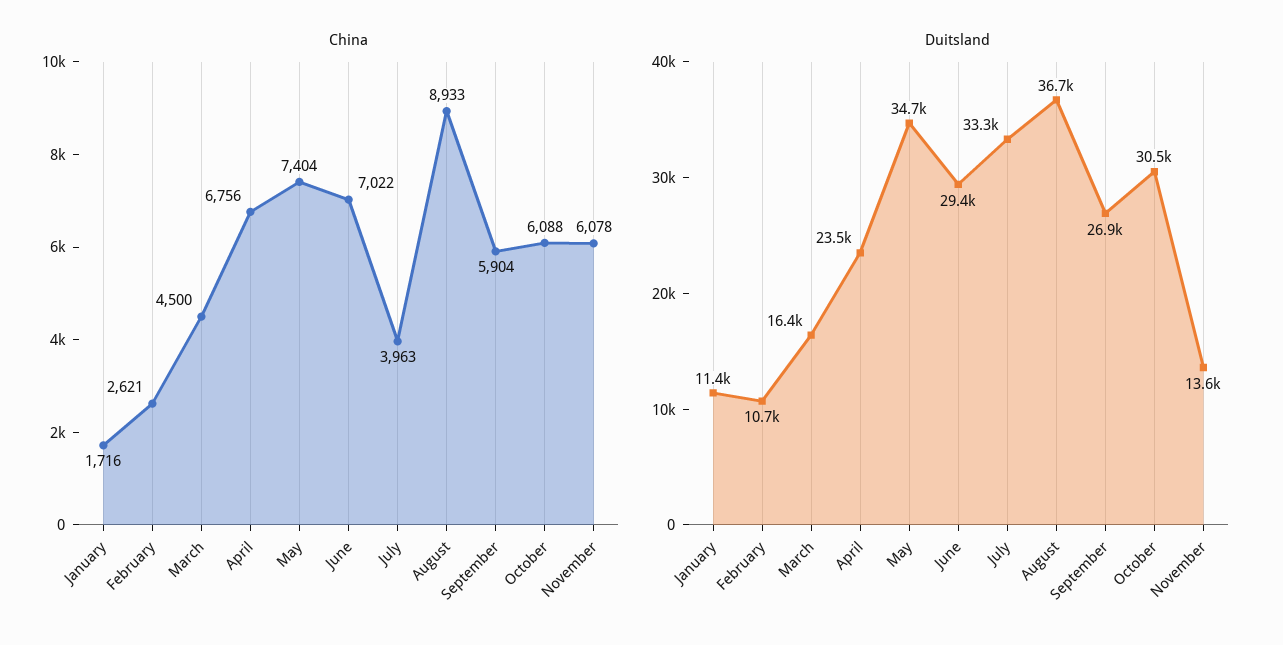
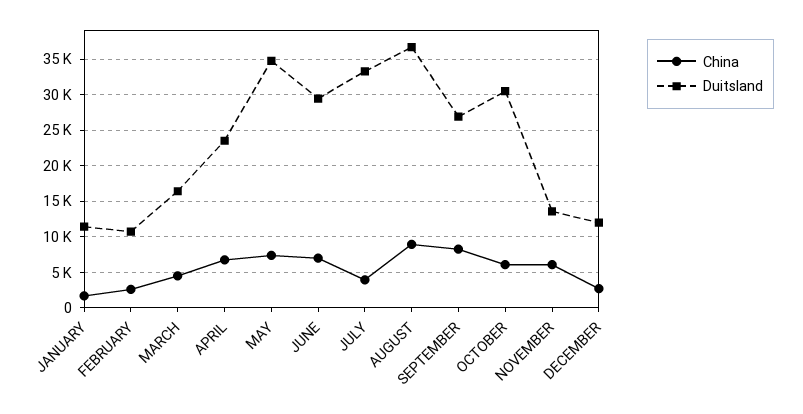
China, September: 5904 -> 8000
China, DECEMBER: none -> 3000
Duitsland, DECEMBER: none -> 12000

